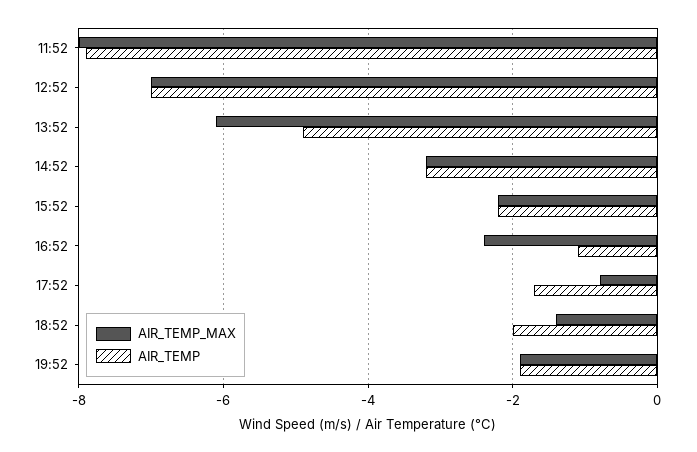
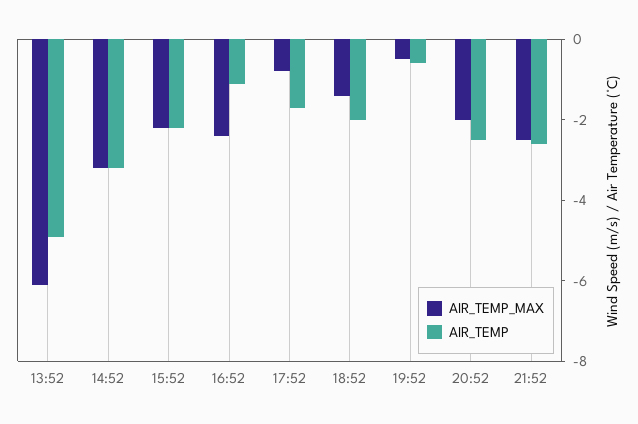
AIR_TEMP_MAX, 11:52: -8 -> none
AIR_TEMP, 11:52: -8 -> none
AIR_TEMP_MAX, 12:52: -7 -> none
AIR_TEMP, 12:52: -7 -> none
AIR_TEMP_MAX, 19:52: -2 -> -0.5
AIR_TEMP, 19:52: -2 -> -0.5
AIR_TEMP_MAX, 20:52: none -> -2
AIR_TEMP, 20:52: none -> -2.5
AIR_TEMP_MAX, 21:52: none -> -2.5
AIR_TEMP, 21:52: none -> -2.5

